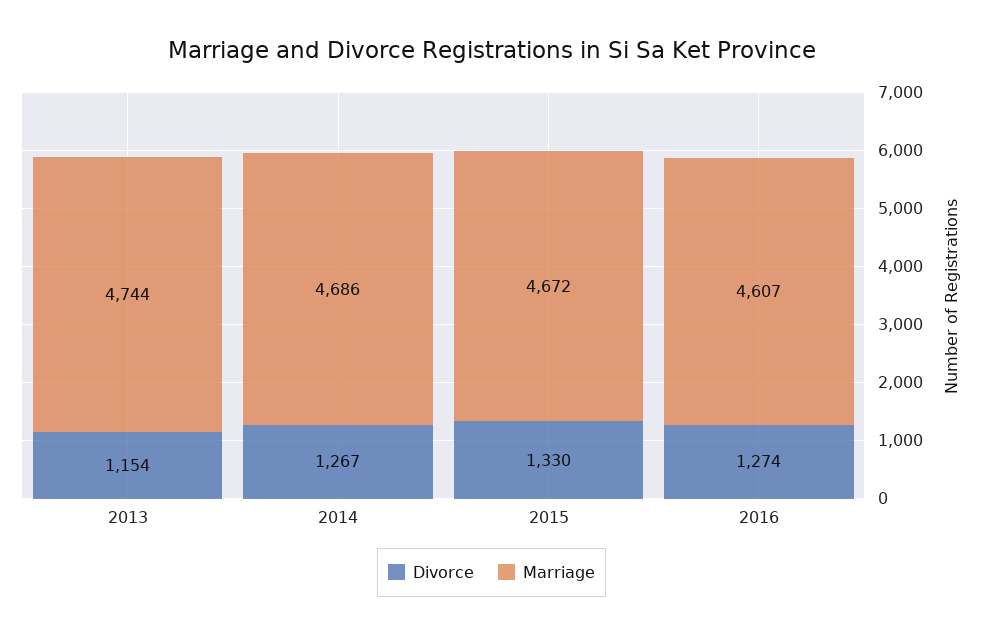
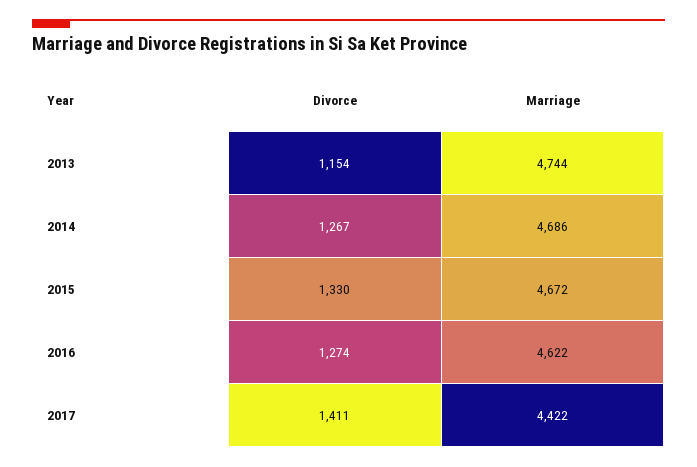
Marriage, 2016: 4607 -> 4622
Divorce, 2017: none -> 1411
Marriage, 2017: none -> 4422

